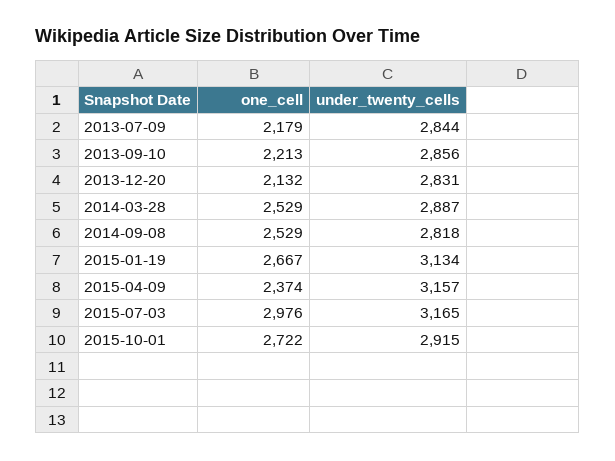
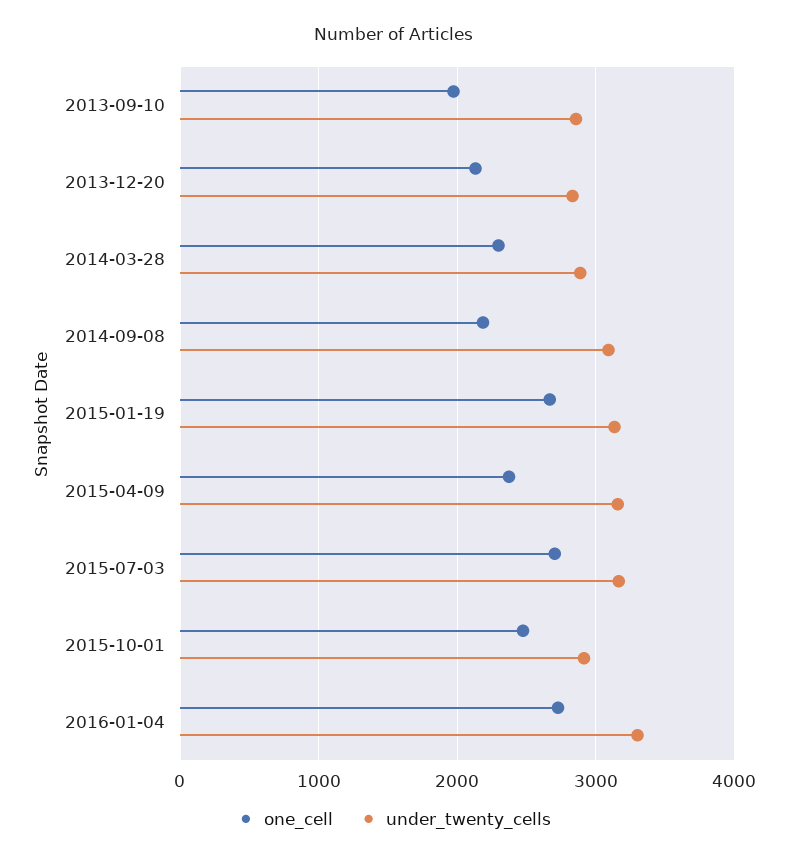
one_cell, 2013-07-09: 2179 -> none
under_twenty_cells, 2013-07-09: 2844 -> none
one_cell, 2013-09-10: 2213 -> 2000
one_cell, 2014-03-28: 2529 -> 2300
one_cell, 2014-09-08: 2529 -> 2200
under_twenty_cells, 2014-09-08: 2818 -> 3100
one_cell, 2015-07-03: 2976 -> 2700
one_cell, 2015-10-01: 2722 -> 2500
one_cell, 2016-01-04: none -> 2700
under_twenty_cells, 2016-01-04: none -> 3300

